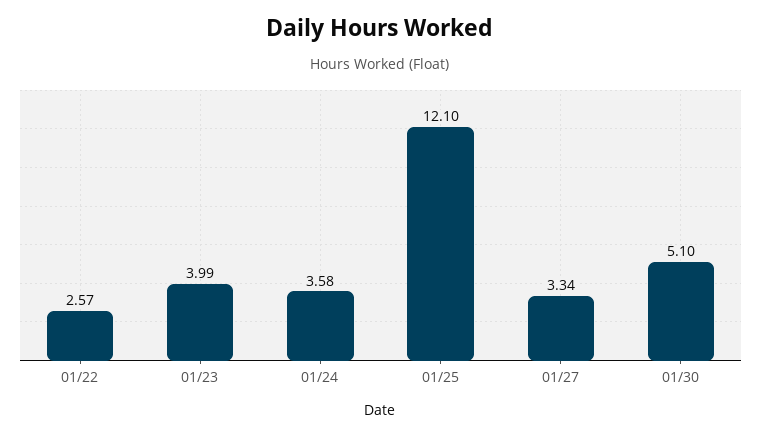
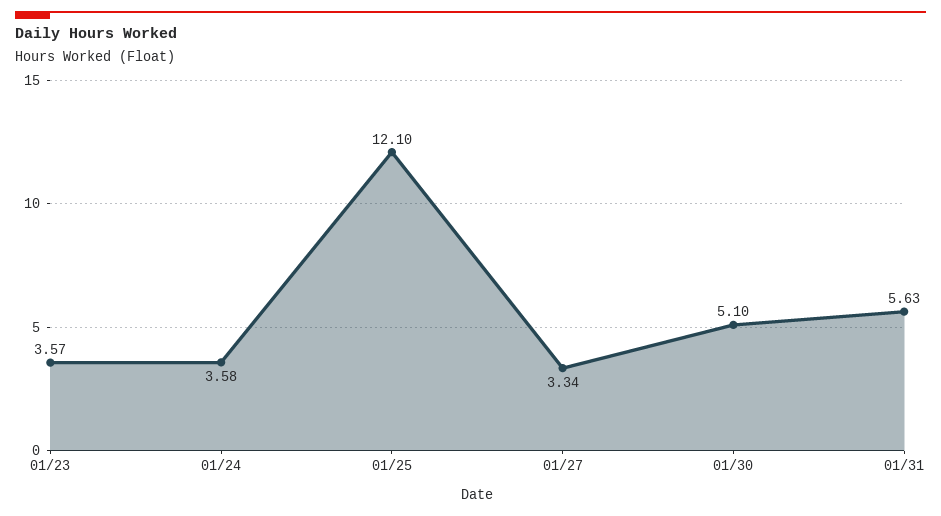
01/22: 2.57 -> none
01/23: 3.99 -> 3.57
01/31: none -> 5.63

